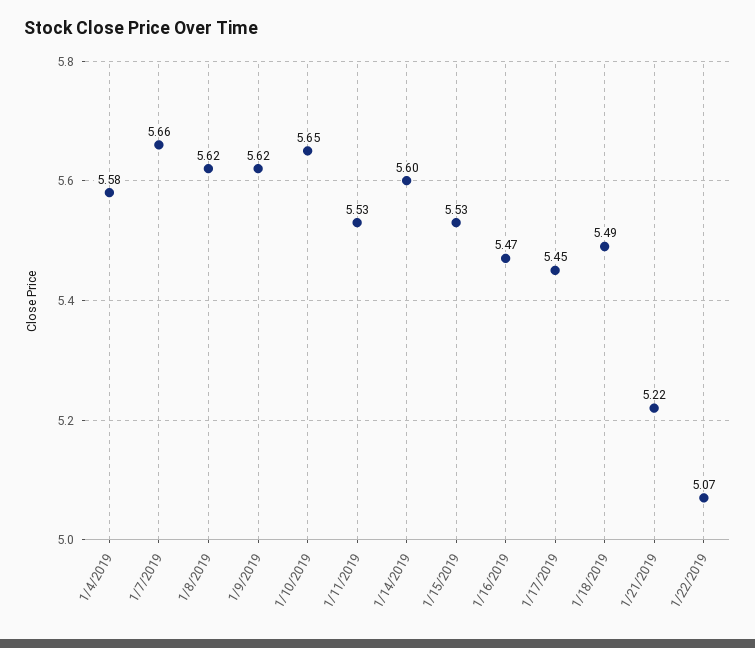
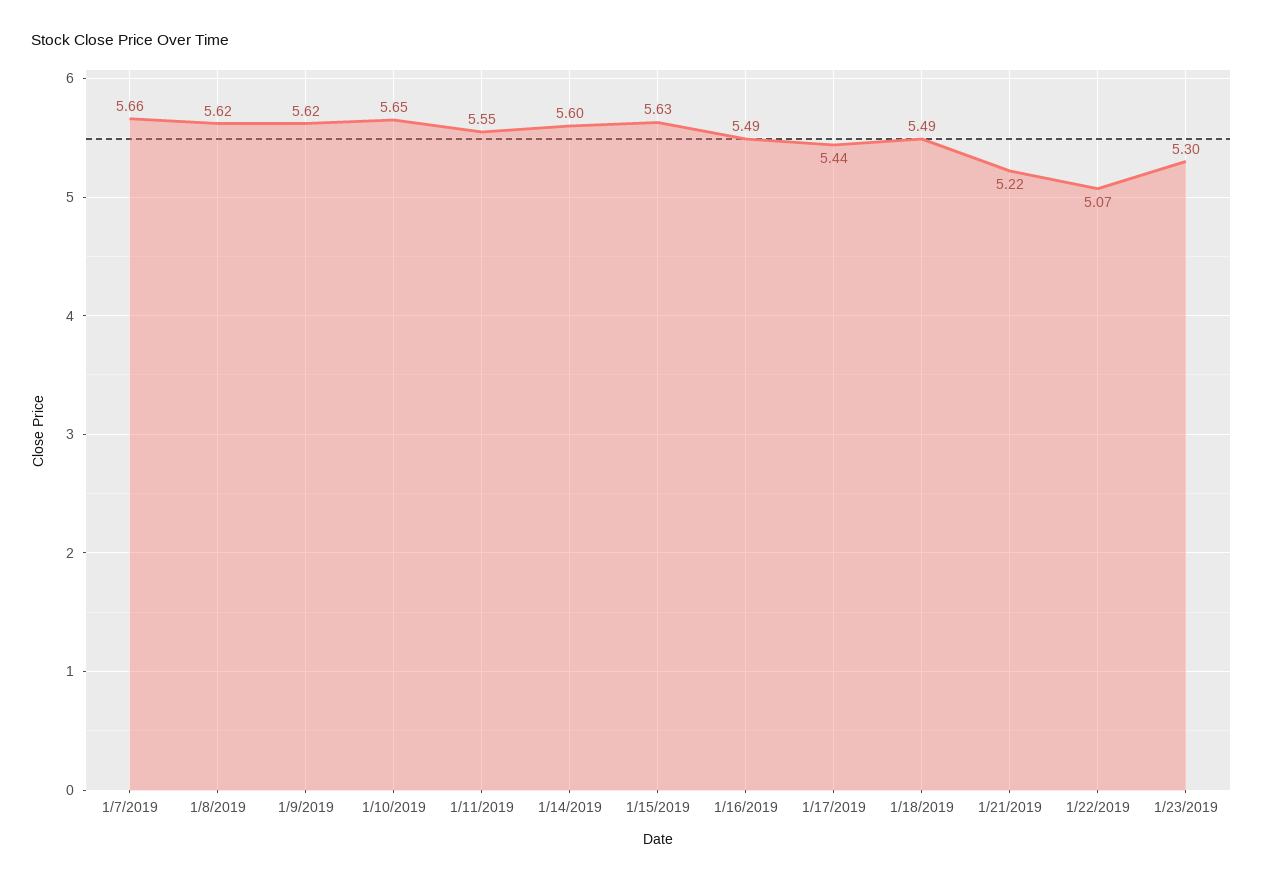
1/4/2019: 5.58 -> none
1/11/2019: 5.53 -> 5.55
1/15/2019: 5.53 -> 5.63
1/16/2019: 5.47 -> 5.49
1/17/2019: 5.45 -> 5.44
1/23/2019: none -> 5.3

